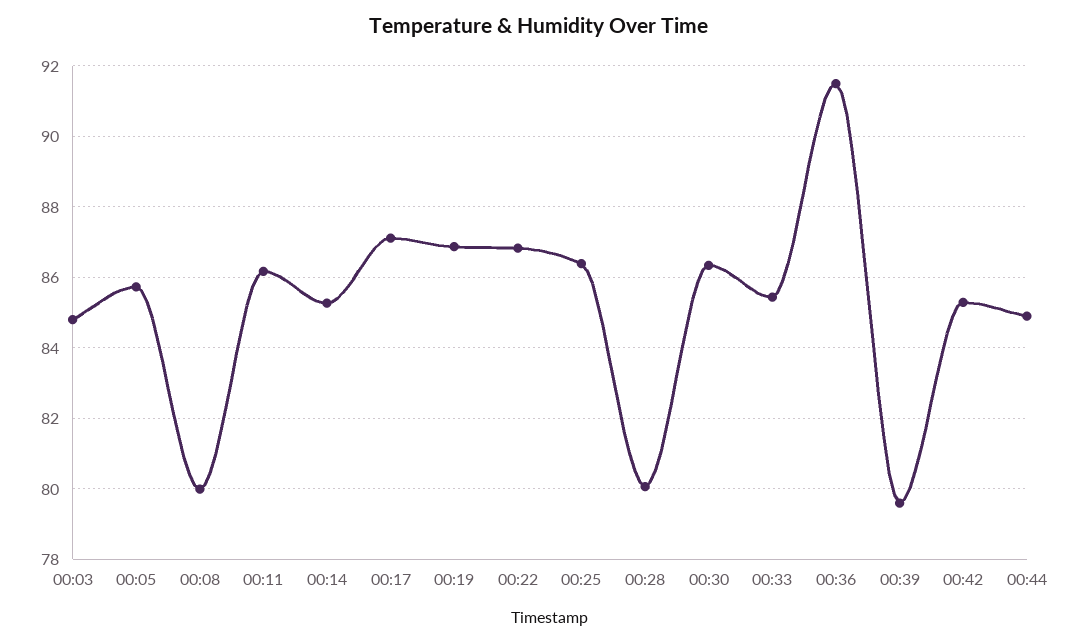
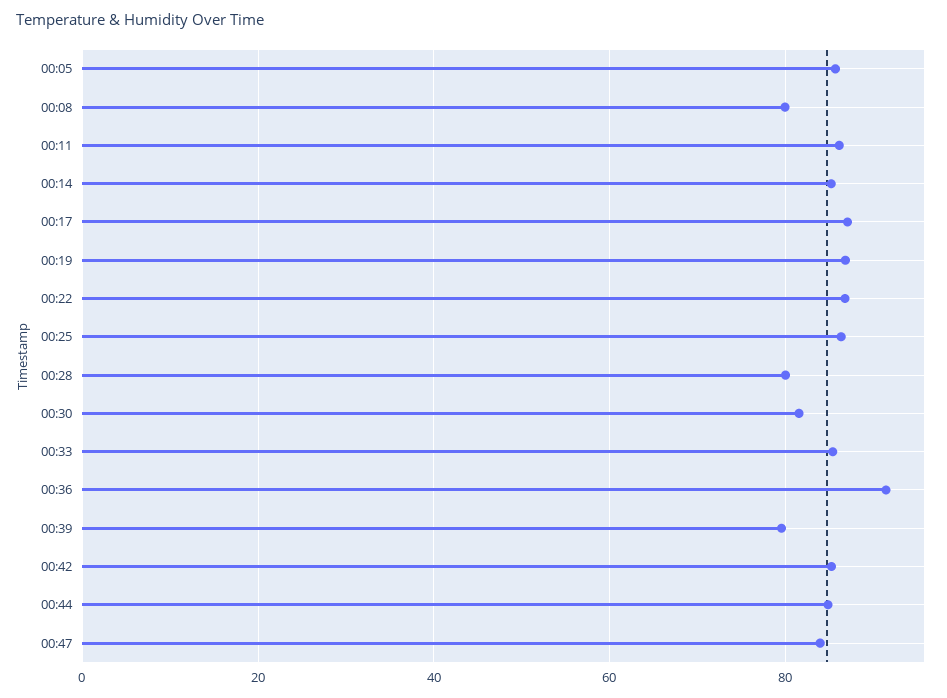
00:03: 84.8 -> none
00:30: 86.4 -> 82
00:47: none -> 84

